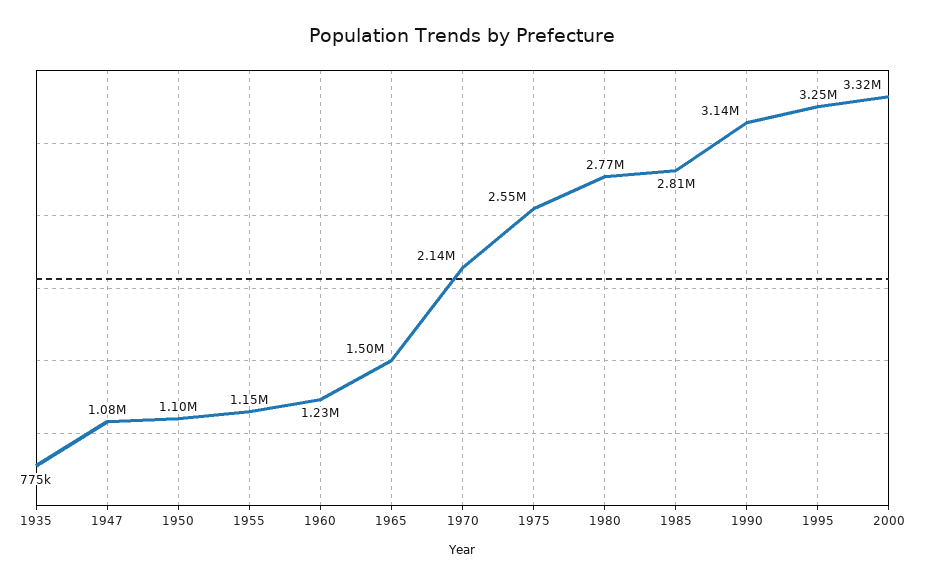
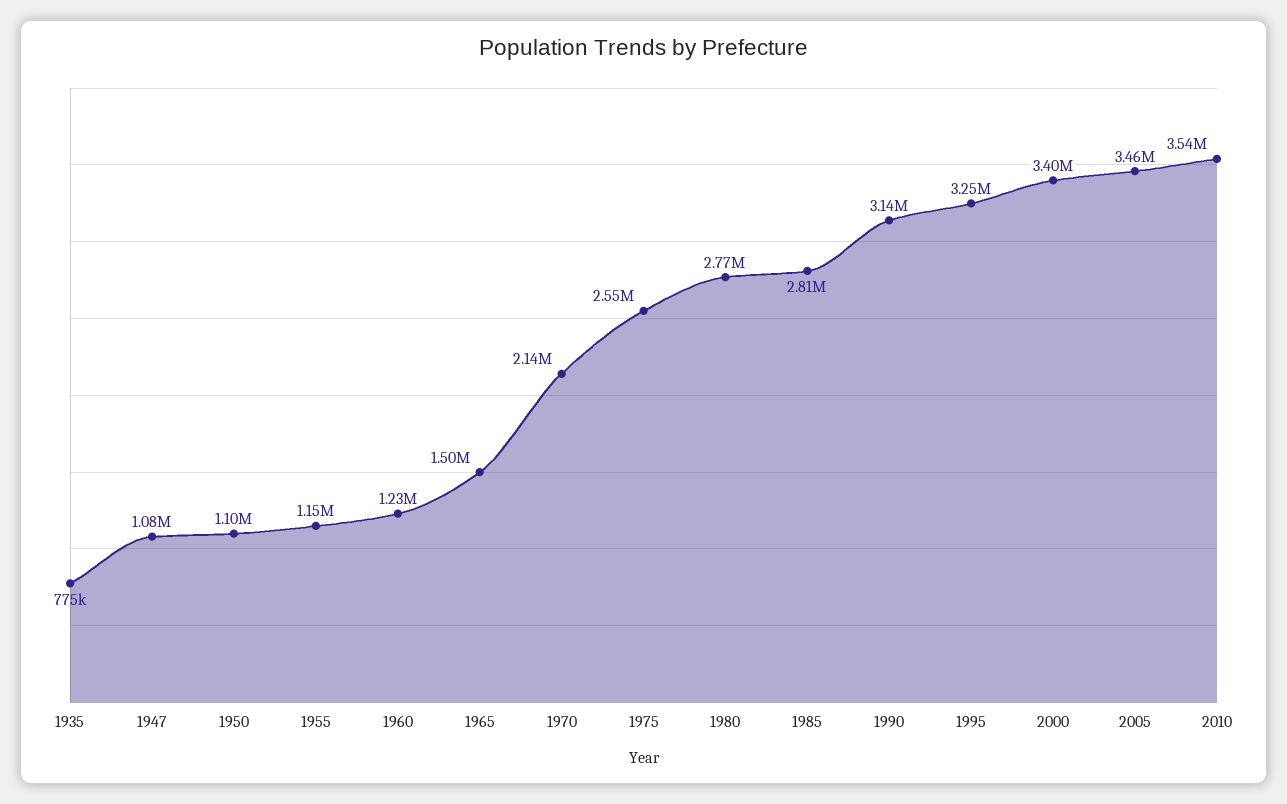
2000: 3320000 -> 3400000
2005: none -> 3460000
2010: none -> 3540000

